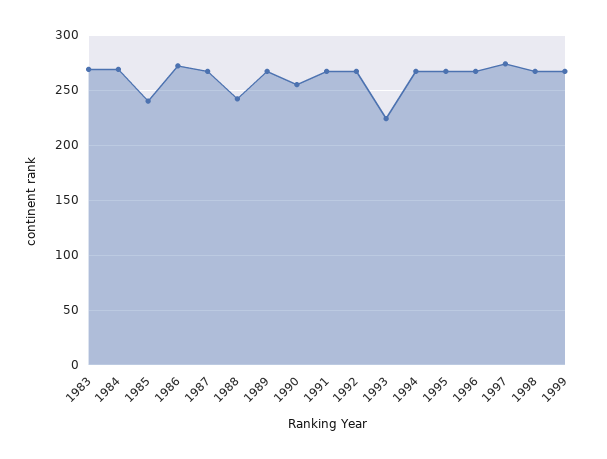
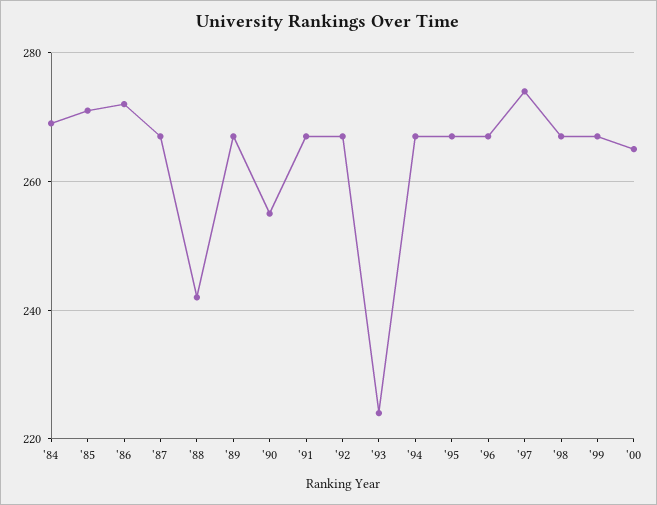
1983: 270 -> none
1985: 240 -> 270
'00: none -> 265

